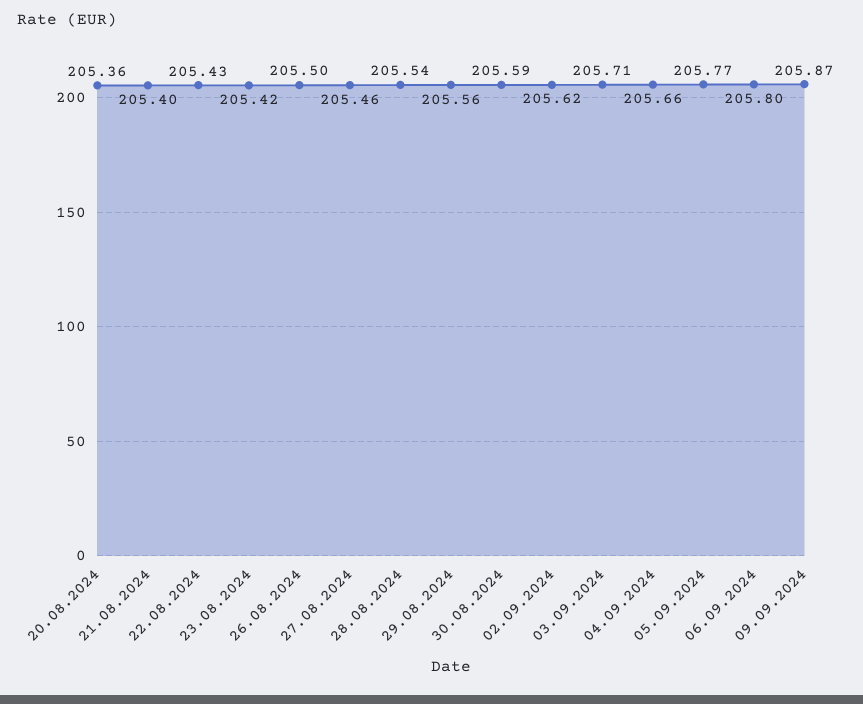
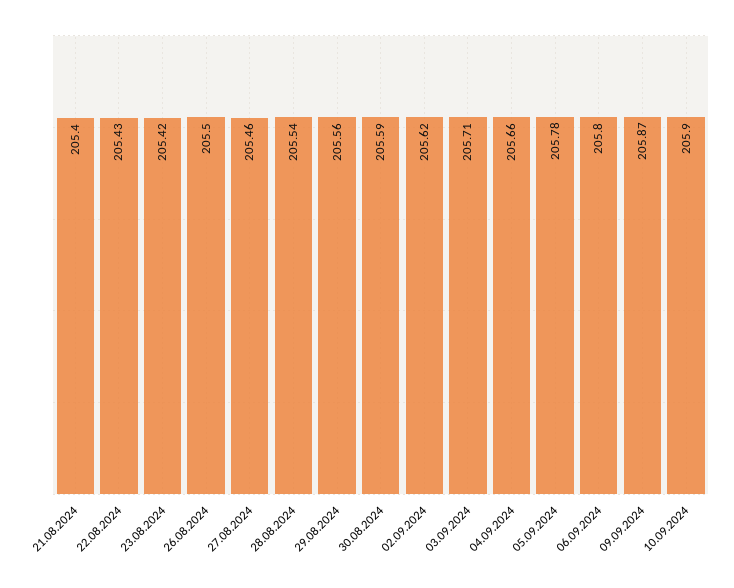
20.08.2024: 205.36 -> none
05.09.2024: 205.77 -> 205.78
10.09.2024: none -> 205.9

